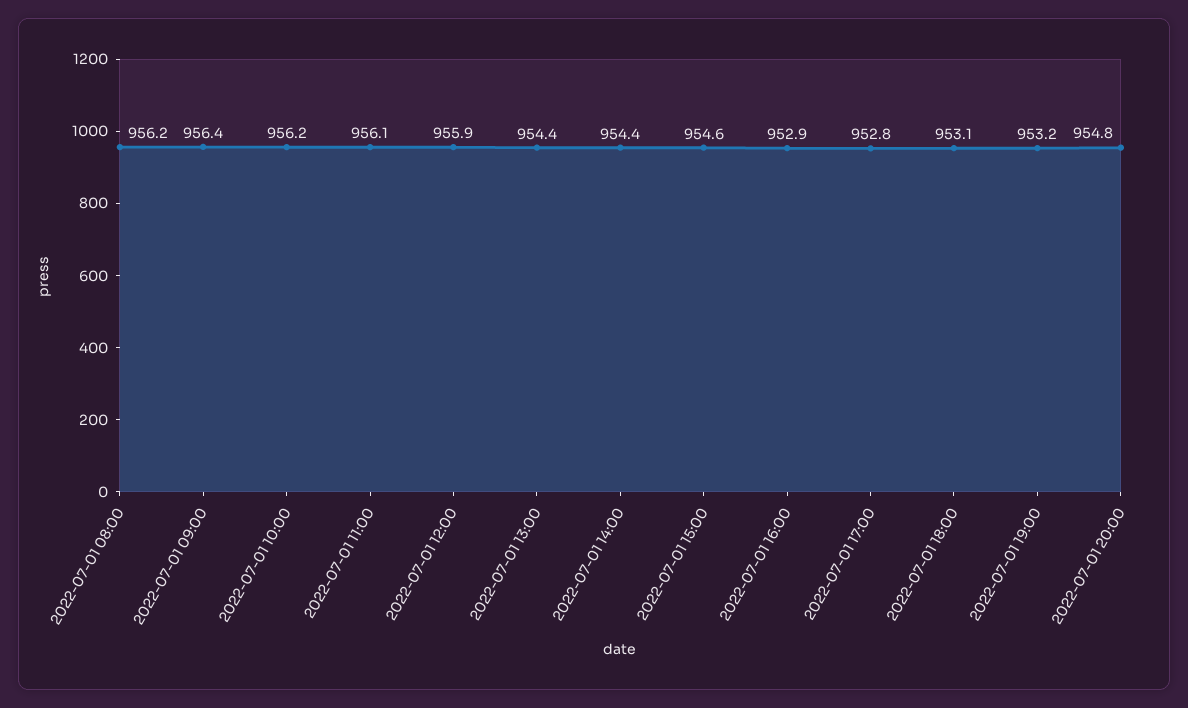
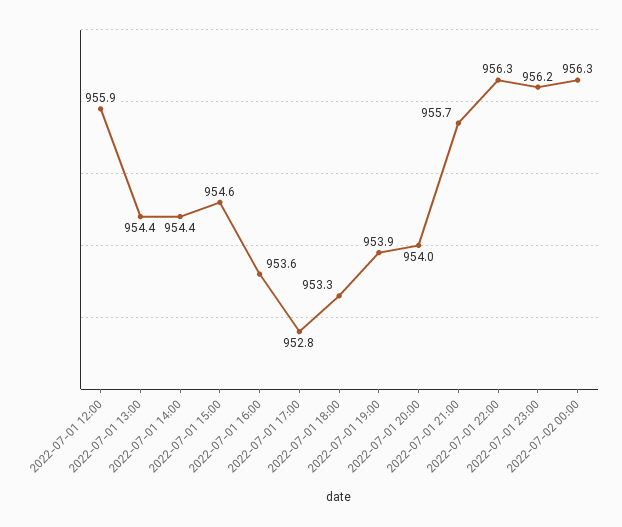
2022-07-01 08:00: 956.2 -> none
2022-07-01 09:00: 956.4 -> none
2022-07-01 10:00: 956.2 -> none
2022-07-01 11:00: 956.1 -> none
2022-07-01 16:00: 952.9 -> 953.6
2022-07-01 18:00: 953.1 -> 953.3
2022-07-01 19:00: 953.2 -> 953.9
2022-07-01 20:00: 954.8 -> 954
2022-07-01 21:00: none -> 955.7
2022-07-01 22:00: none -> 956.3
2022-07-01 23:00: none -> 956.2
2022-07-02 00:00: none -> 956.3

